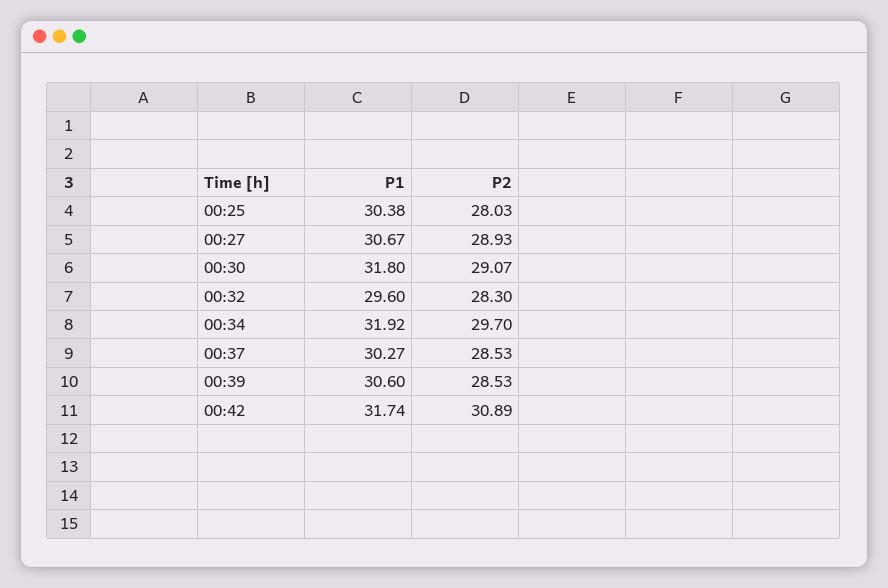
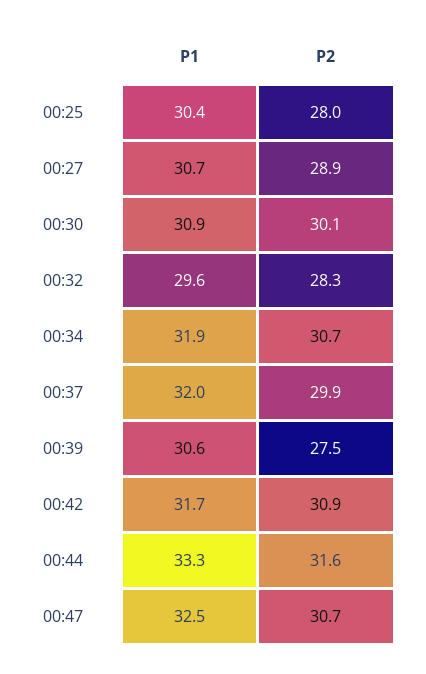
P1, 00:30: 31.8 -> 30.9
P2, 00:30: 29.07 -> 30.1
P2, 00:34: 29.7 -> 30.7
P1, 00:37: 30.27 -> 32
P2, 00:37: 28.53 -> 29.9
P2, 00:39: 28.53 -> 27.5
P1, 00:44: none -> 33.3
P2, 00:44: none -> 31.6
P1, 00:47: none -> 32.5
P2, 00:47: none -> 30.7

